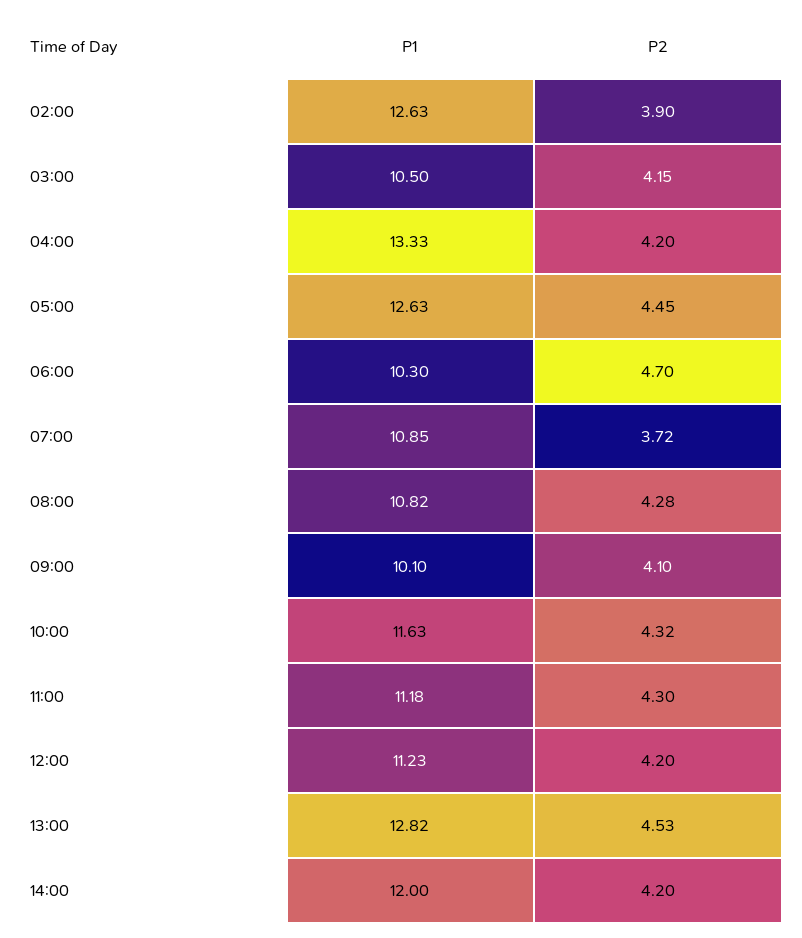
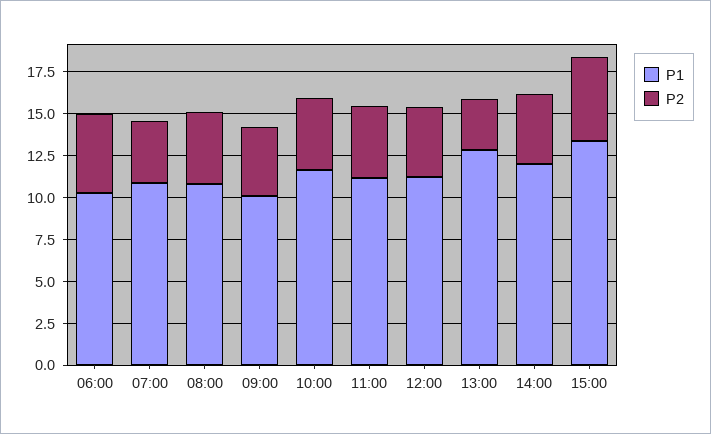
P1, 02:00: 12.63 -> none
P2, 02:00: 3.9 -> none
P1, 03:00: 10.5 -> none
P2, 03:00: 4.15 -> none
P1, 04:00: 13.33 -> none
P2, 04:00: 4.2 -> none
P1, 05:00: 12.63 -> none
P2, 05:00: 4.45 -> none
P2, 13:00: 4.53 -> 3
P1, 15:00: none -> 13.5
P2, 15:00: none -> 5

